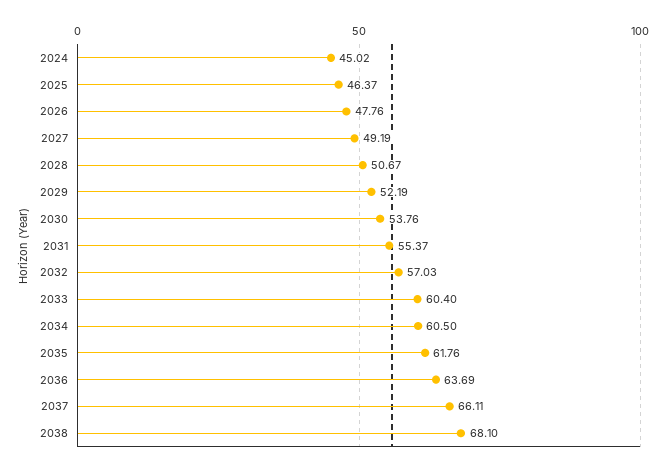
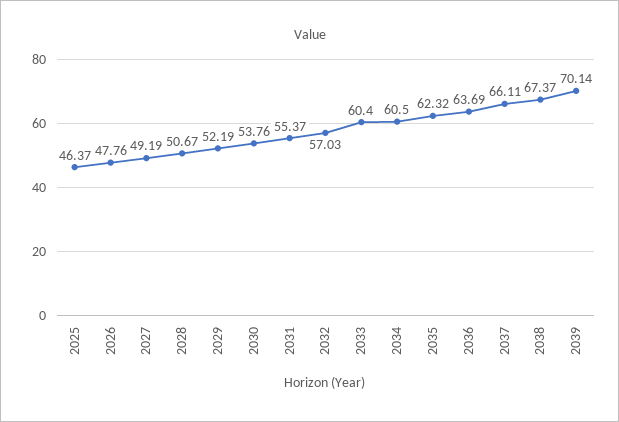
2024: 45.02 -> none
2035: 61.76 -> 62.32
2038: 68.1 -> 67.37
2039: none -> 70.14

